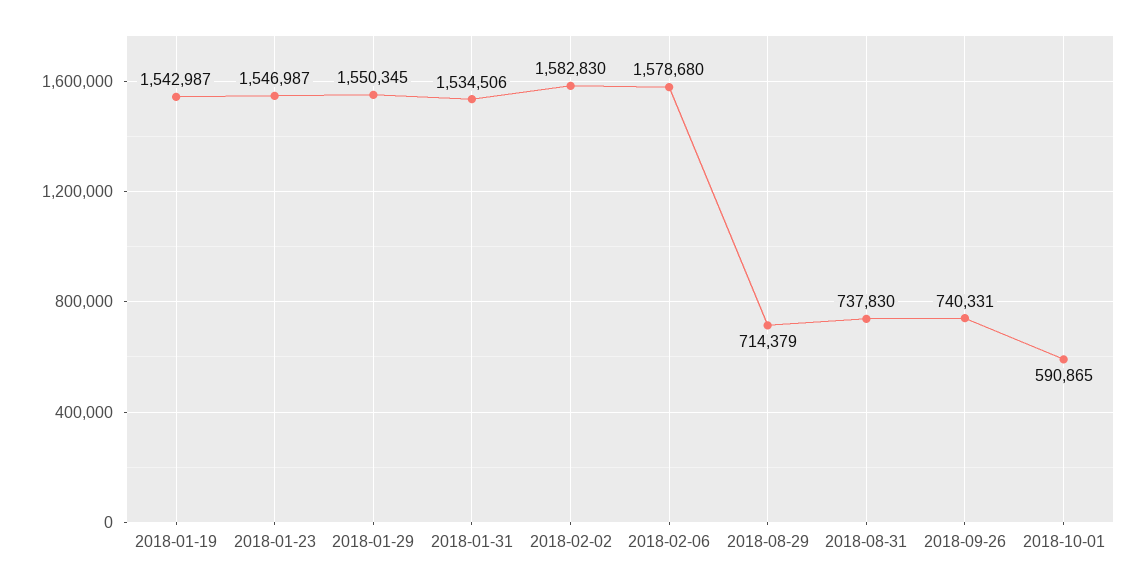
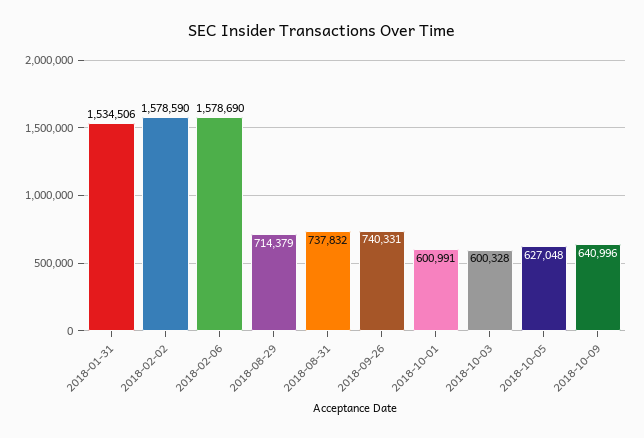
2018-01-19: 1542987 -> none
2018-01-23: 1546987 -> none
2018-01-29: 1550345 -> none
2018-02-02: 1582830 -> 1578590
2018-02-06: 1578680 -> 1578690
2018-08-31: 737830 -> 737832
2018-10-01: 590865 -> 600991
2018-10-03: none -> 600328
2018-10-05: none -> 627048
2018-10-09: none -> 640996

